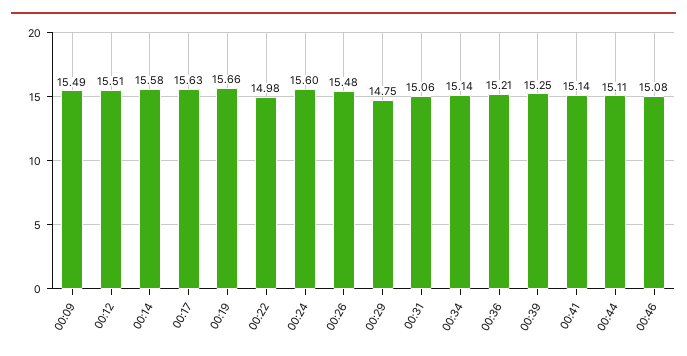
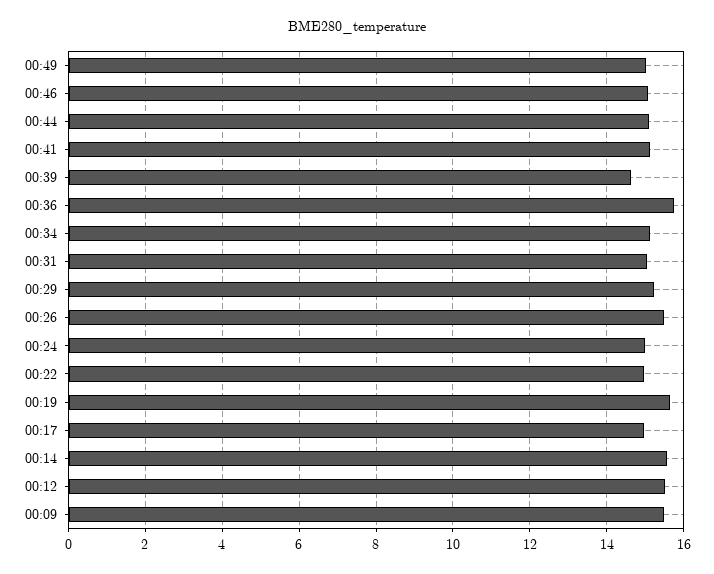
00:17: 15.63 -> 15
00:24: 15.6 -> 15
00:29: 14.75 -> 15.2
00:36: 15.21 -> 15.8
00:39: 15.25 -> 14.6
00:49: none -> 15

